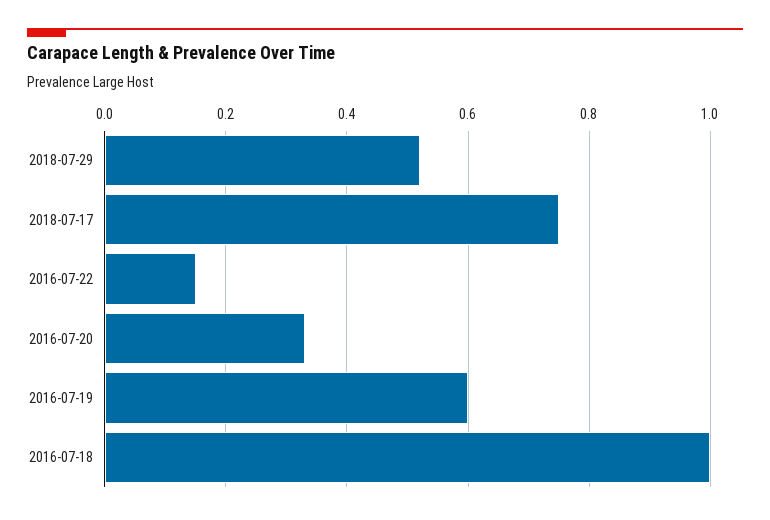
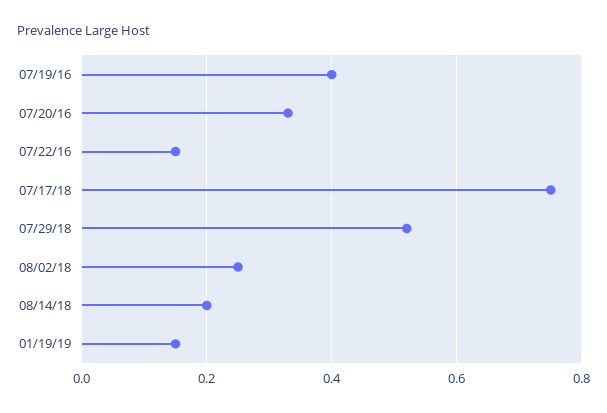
2016-07-19: 0.6 -> 0.4
2016-07-18: 1 -> none
08/02/18: none -> 0.25
08/14/18: none -> 0.2
01/19/19: none -> 0.15

